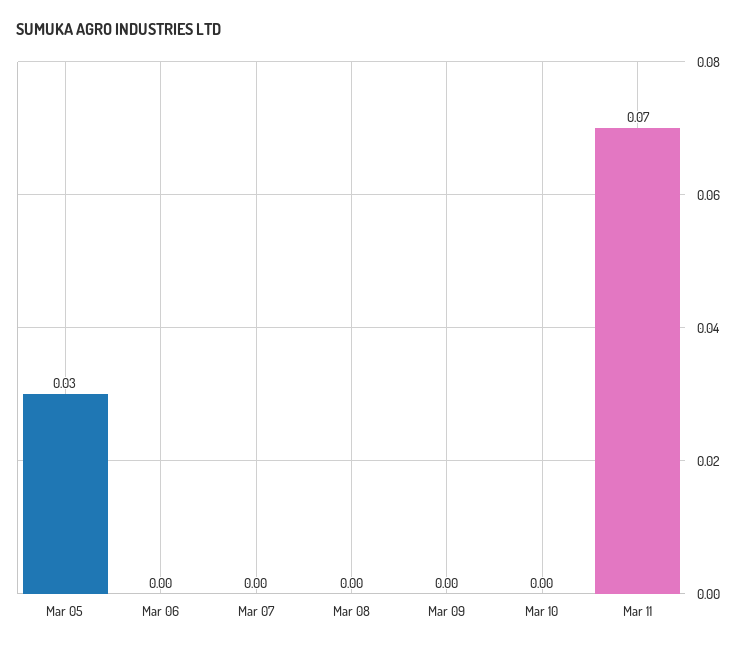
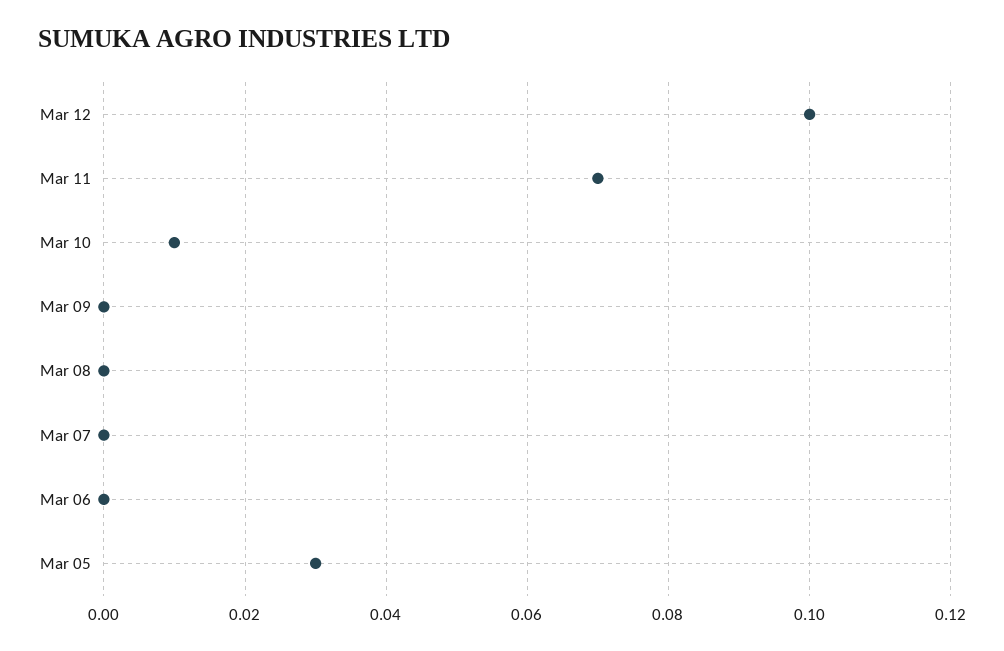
Mar 10: 0 -> 0.01
Mar 12: none -> 0.1

